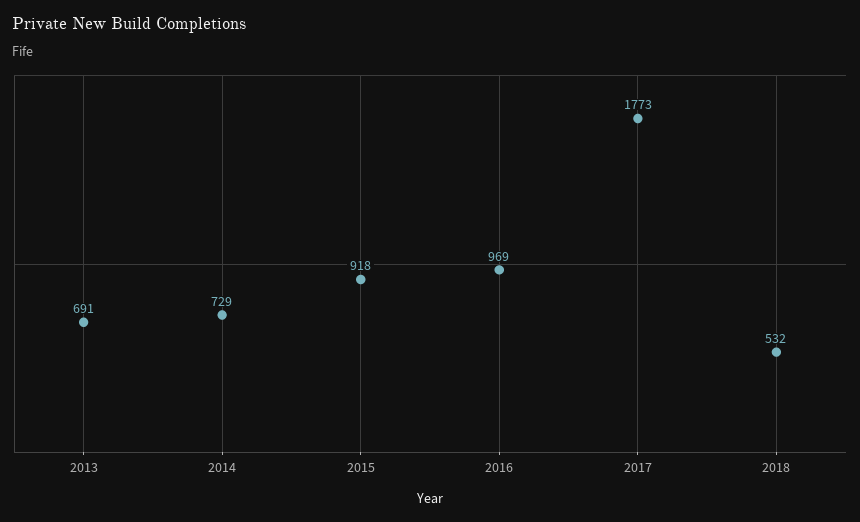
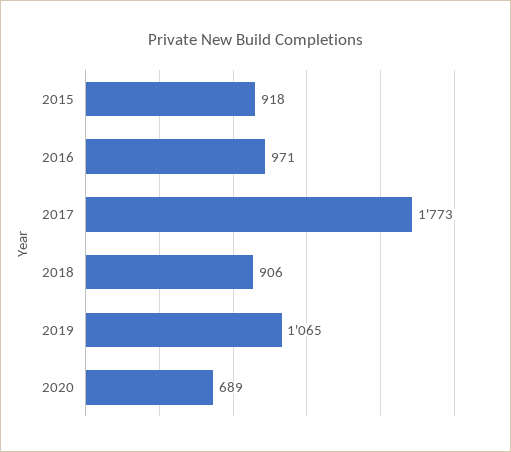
2013: 691 -> none
2014: 729 -> none
2016: 969 -> 971
2018: 532 -> 906
2019: none -> 1065
2020: none -> 689

